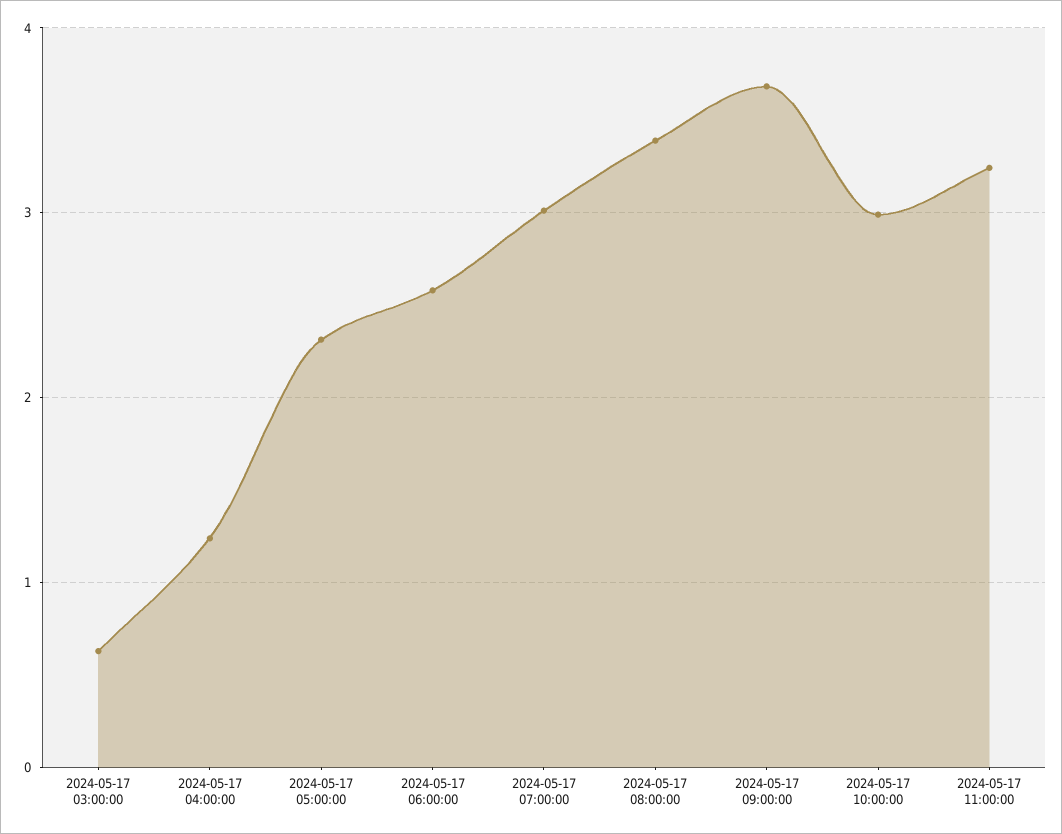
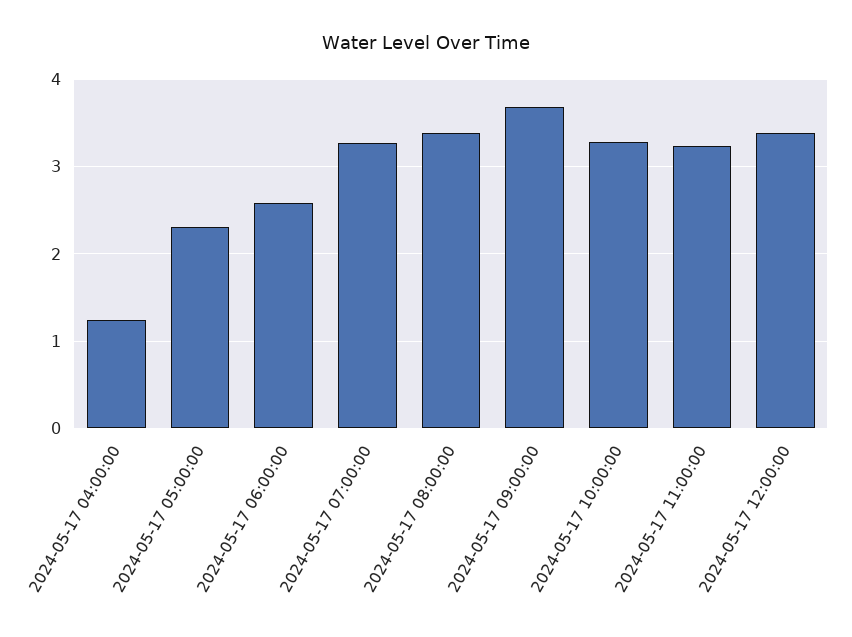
2024-05-17 03:00:00: 0.6 -> none
2024-05-17 07:00:00: 3 -> 3.3
2024-05-17 10:00:00: 3 -> 3.3
2024-05-17 12:00:00: none -> 3.4

